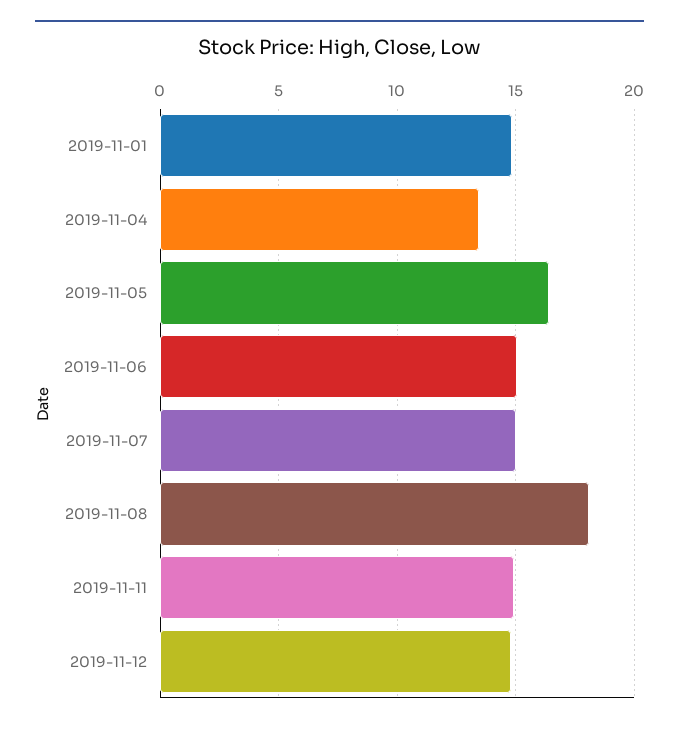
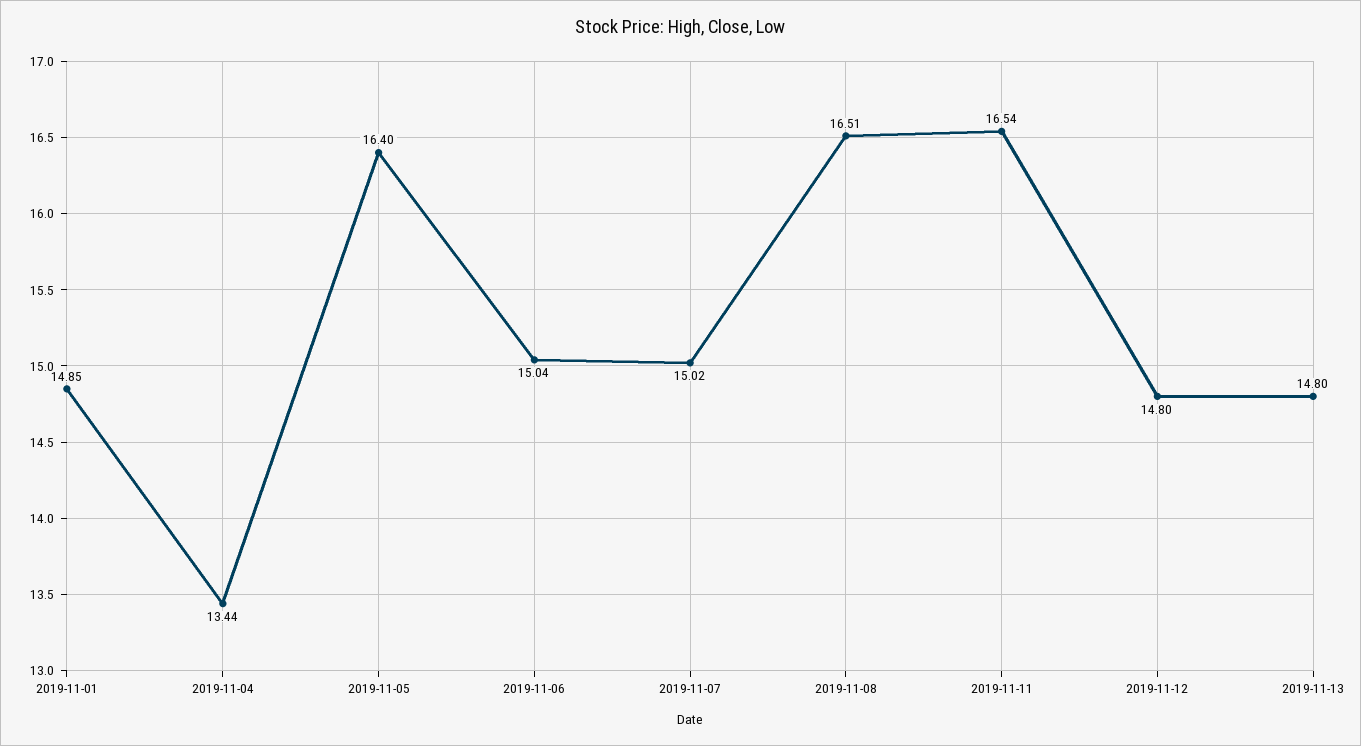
2019-11-08: 18 -> 16.51
2019-11-11: 15 -> 16.54
2019-11-13: none -> 14.8

